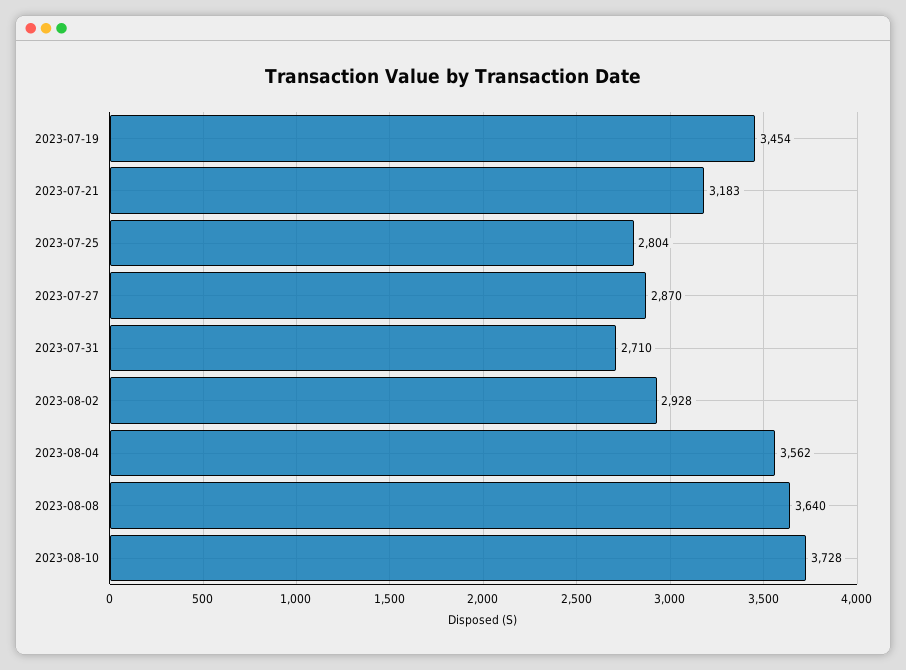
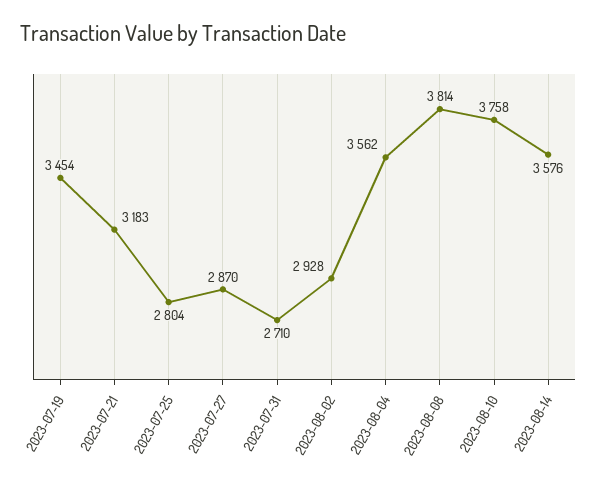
2023-08-08: 3640 -> 3814
2023-08-10: 3728 -> 3758
2023-08-14: none -> 3576

